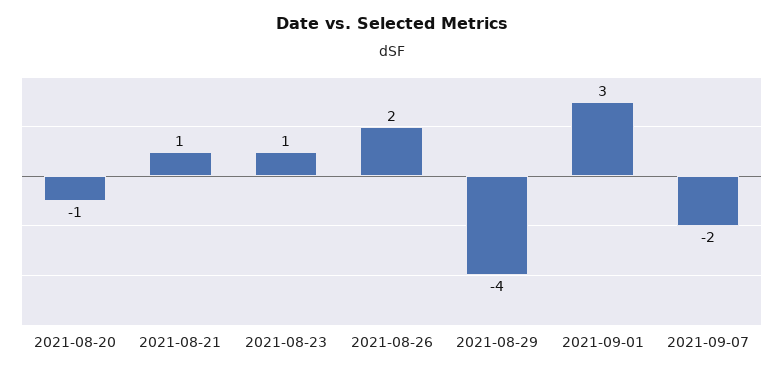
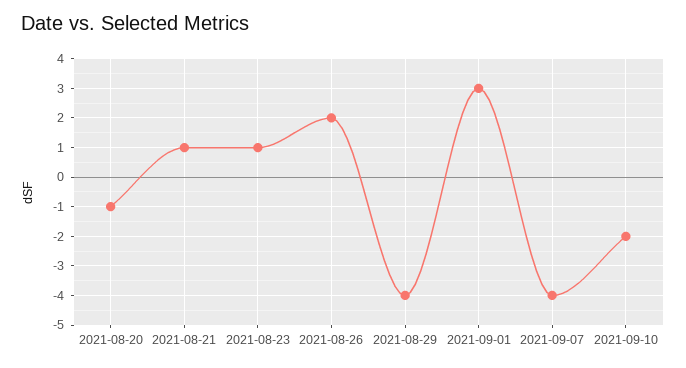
2021-09-07: -2 -> -4
2021-09-10: none -> -2

